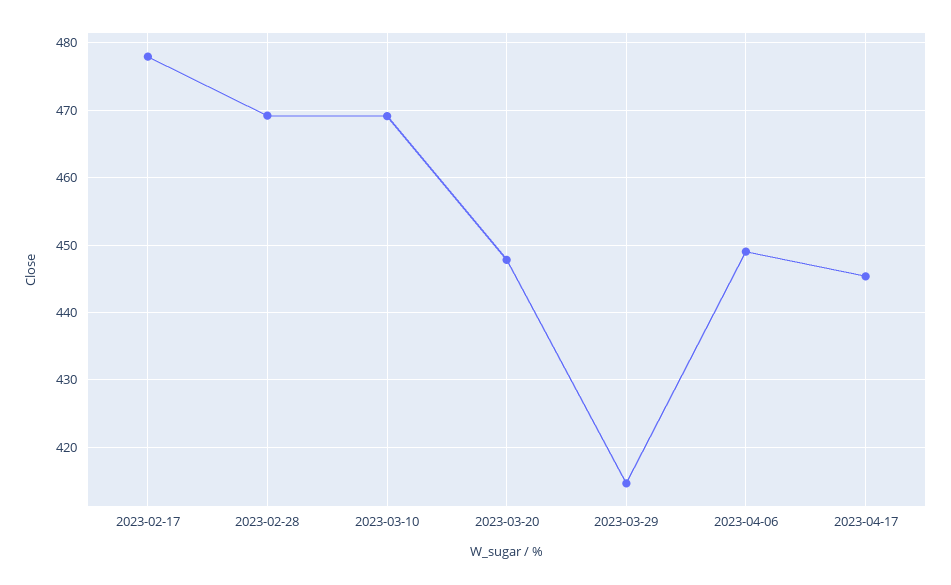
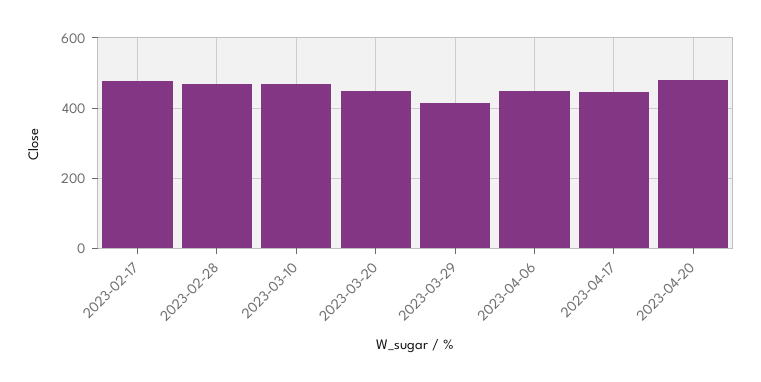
2023-04-20: none -> 480

